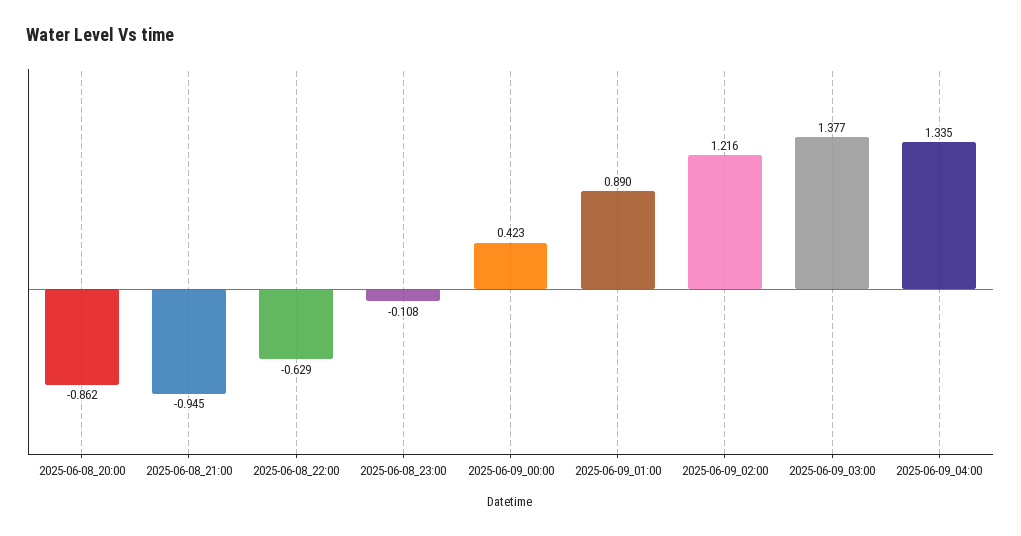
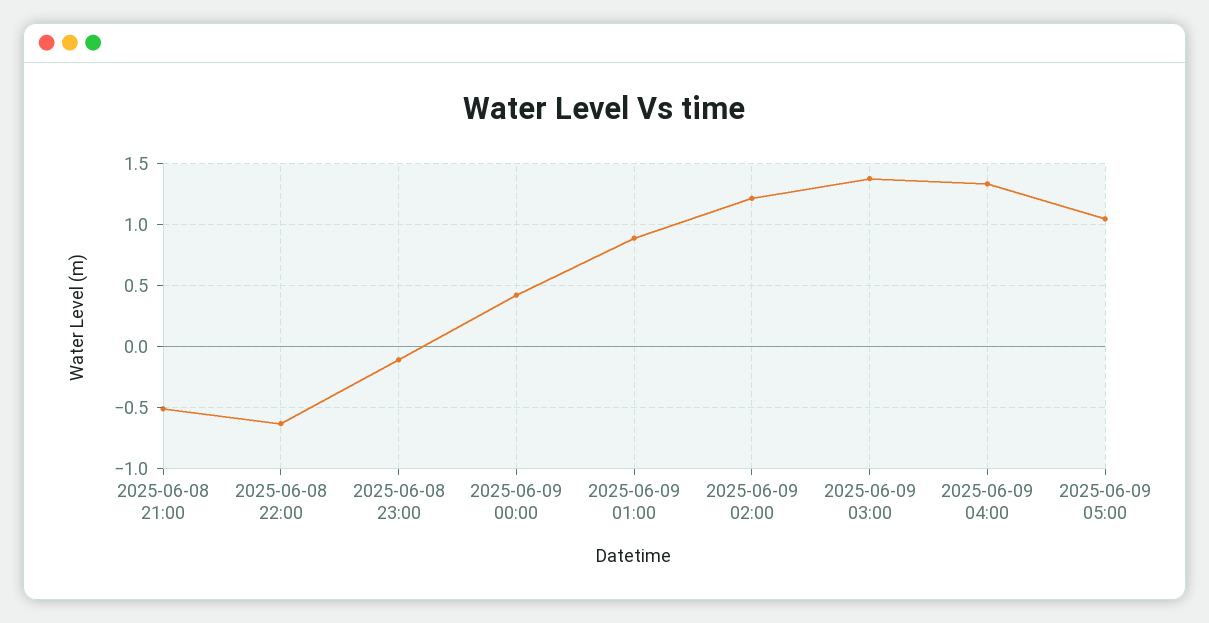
2025-06-08_20:00: -0.862 -> none
2025-06-08_21:00: -0.945 -> -0.5
2025-06-09 05:00: none -> 1.05

